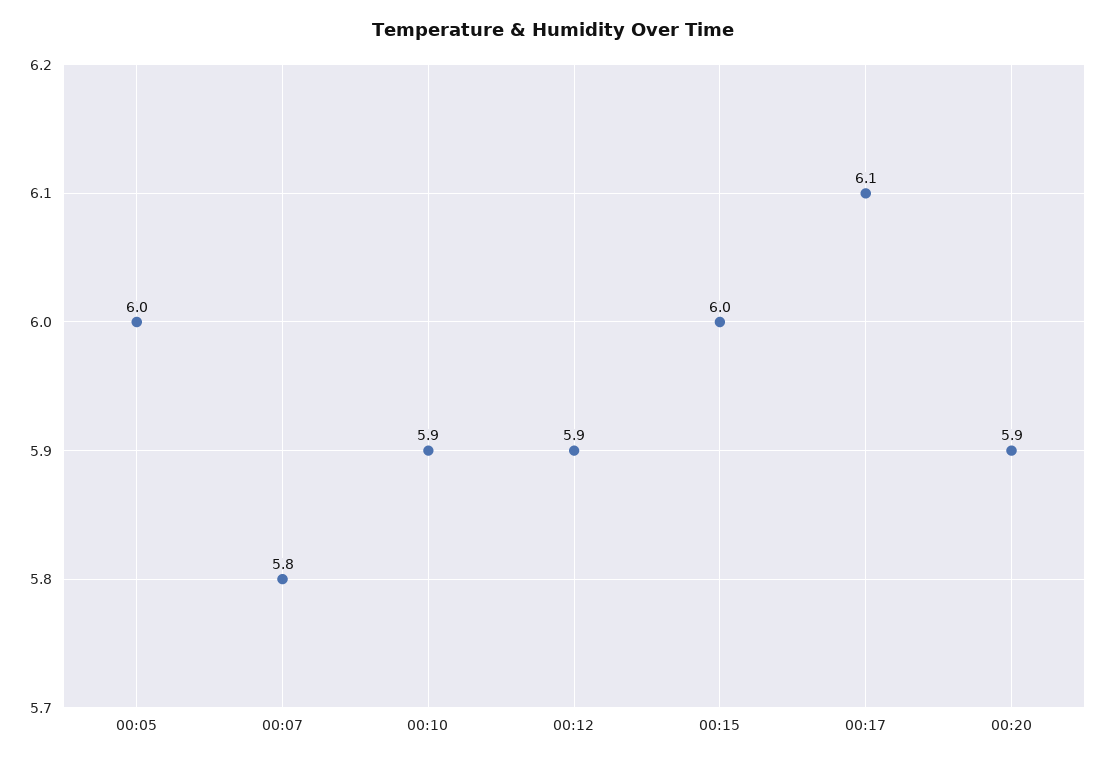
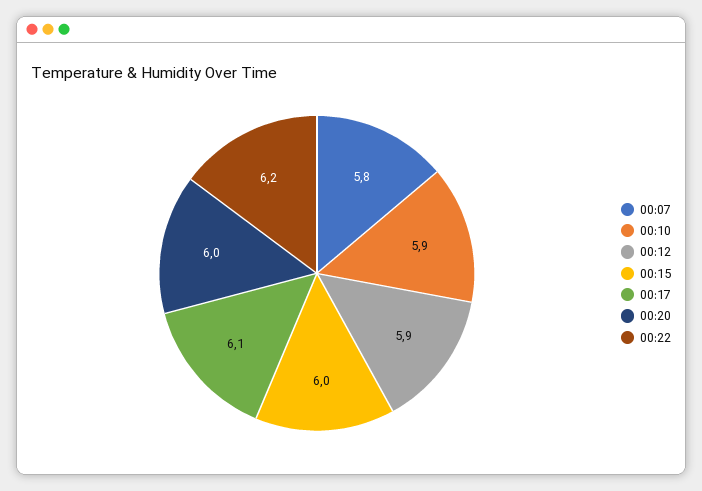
00:05: 6 -> none
00:20: 5.9 -> 6
00:22: none -> 6.2

